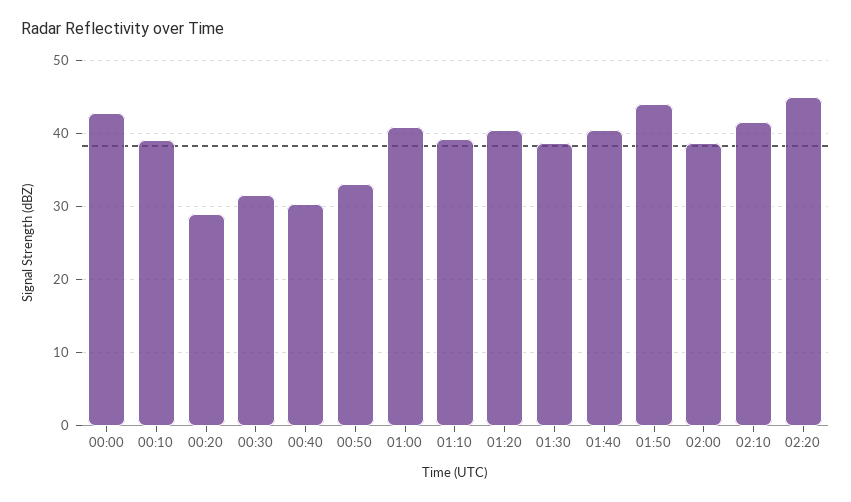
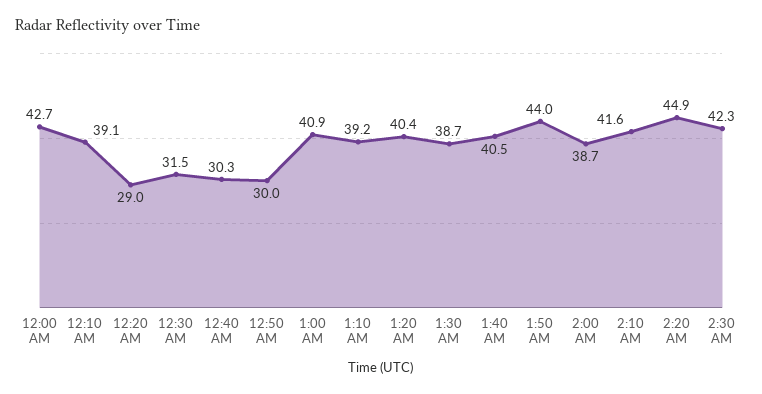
00:50: 33 -> 30
2:30 AM: none -> 42.3

